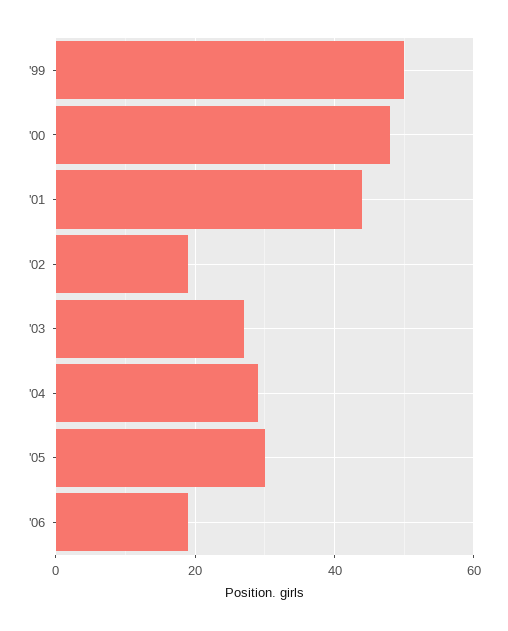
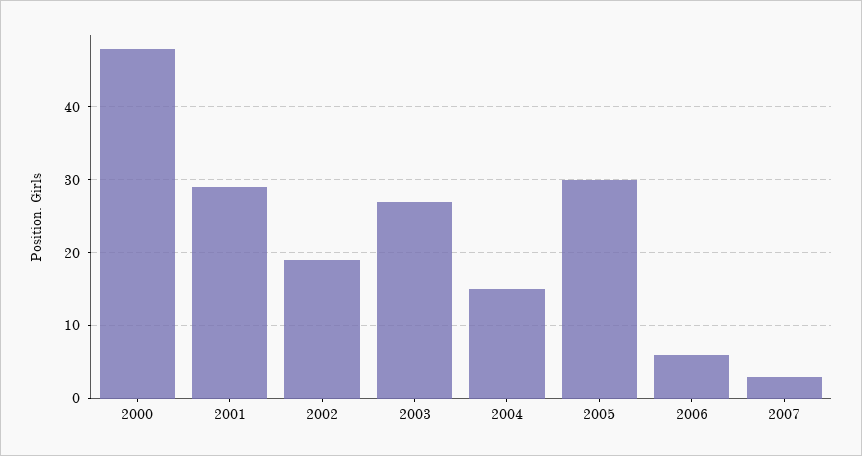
'99: 50 -> none
'01: 45 -> 29
'04: 30 -> 15
'06: 20 -> 6
2007: none -> 3

